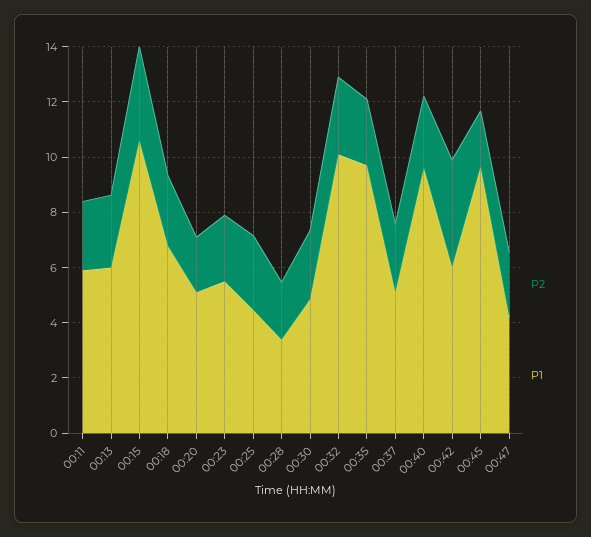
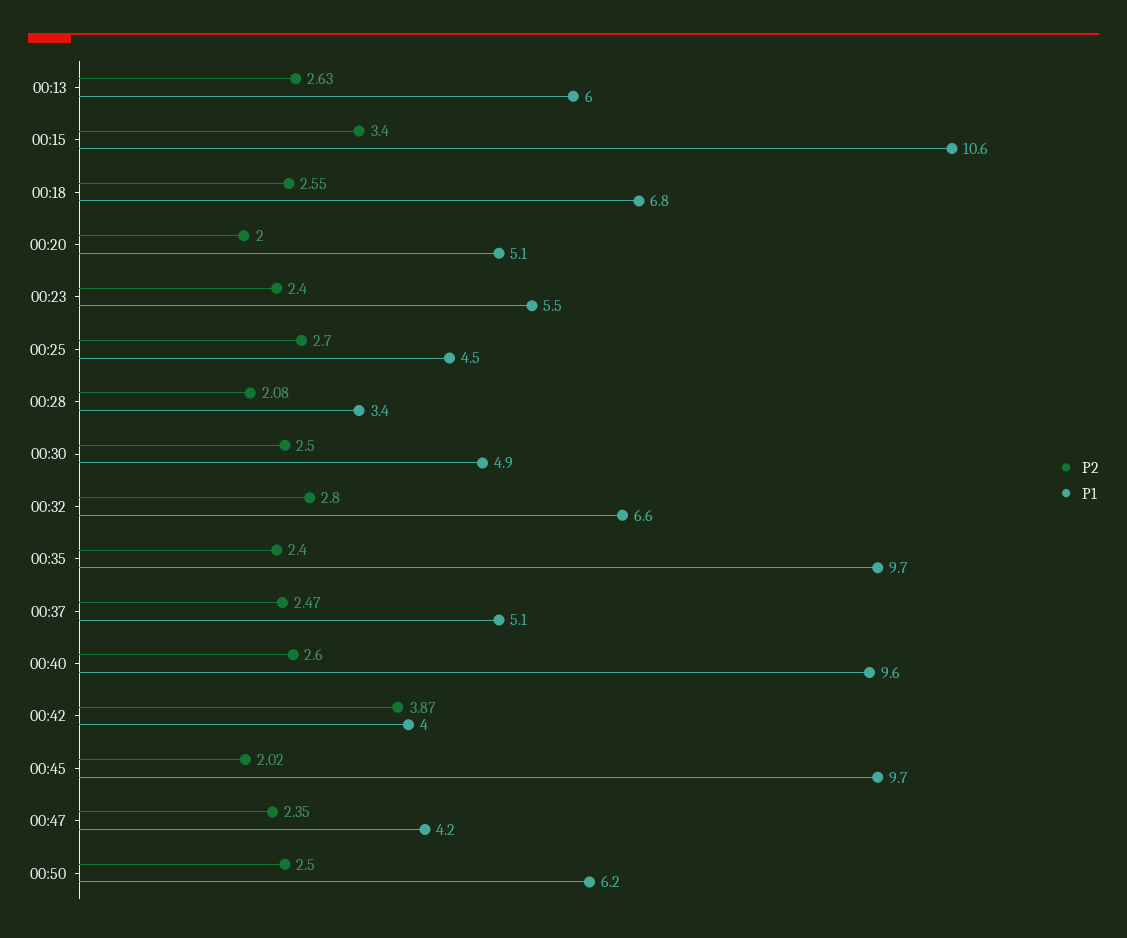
P2, 00:11: 2.5 -> none
P1, 00:11: 6 -> none
P1, 00:32: 10 -> 6.6
P1, 00:42: 6 -> 4
P2, 00:50: none -> 2.5
P1, 00:50: none -> 6.2

